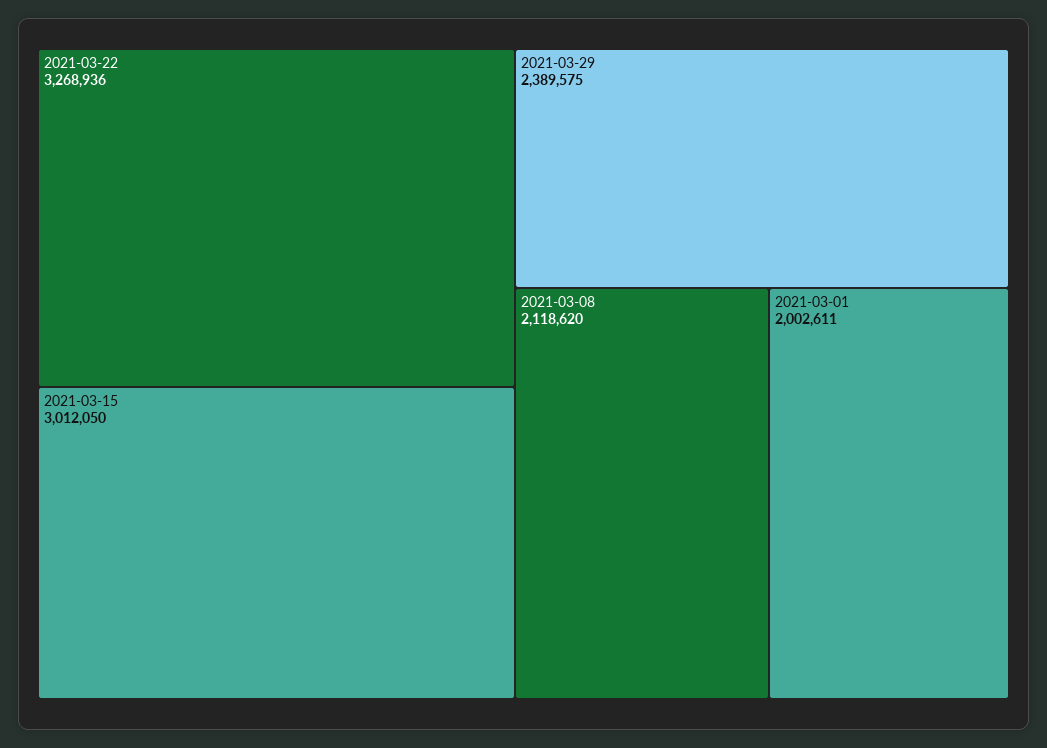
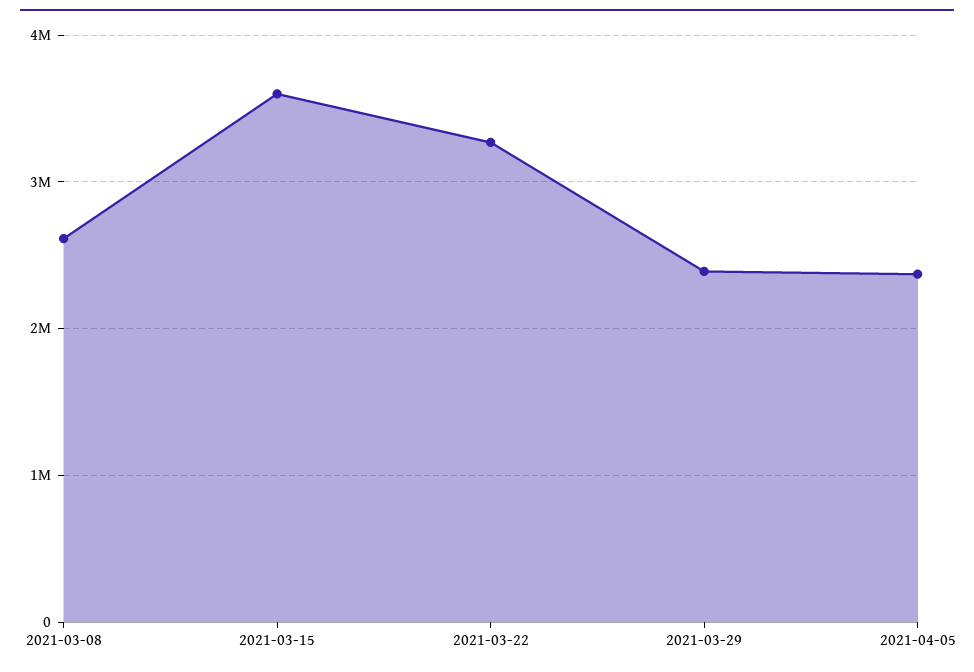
2021-03-15: 3012050 -> 3600000
2021-03-08: 2118620 -> 2600000
2021-03-01: 2002611 -> none
2021-04-05: none -> 2400000

